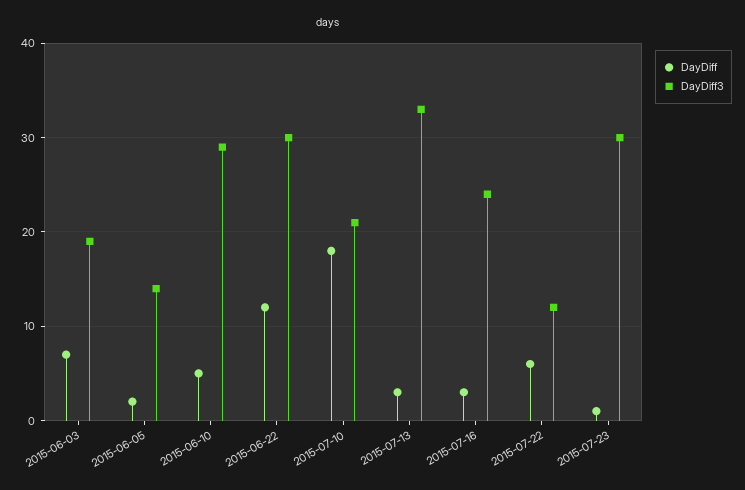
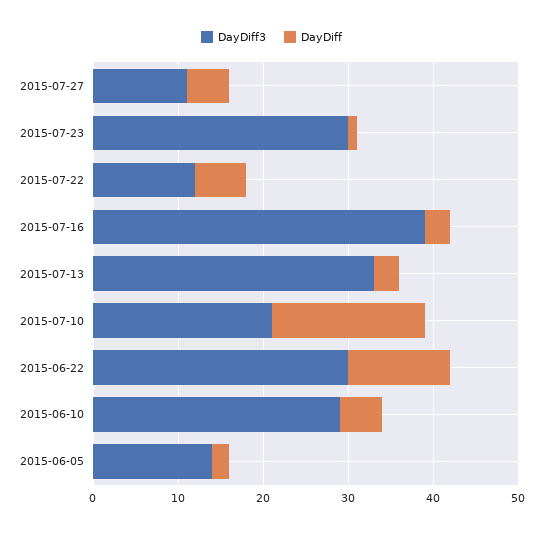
DayDiff, 2015-06-03: 7 -> none
DayDiff3, 2015-06-03: 19 -> none
DayDiff3, 2015-07-16: 24 -> 39
DayDiff3, 2015-07-27: none -> 11
DayDiff, 2015-07-27: none -> 5

